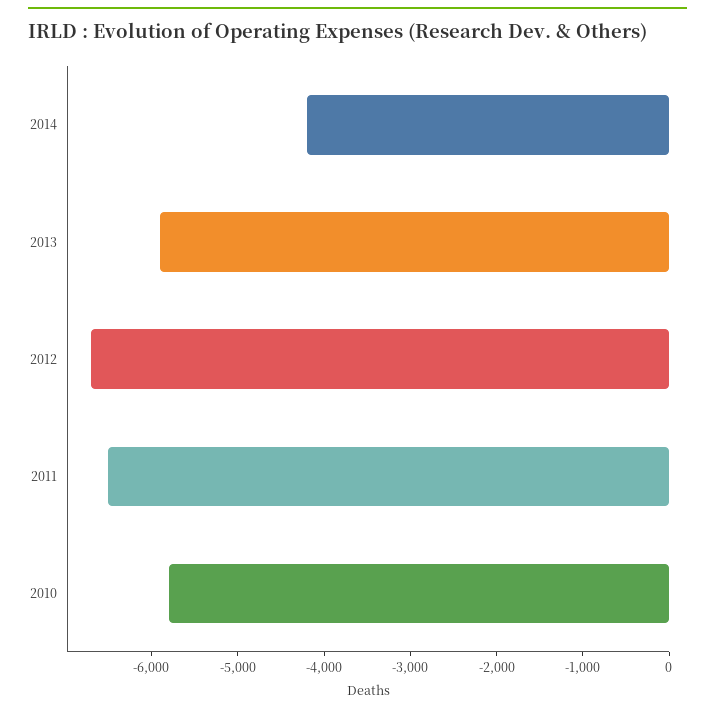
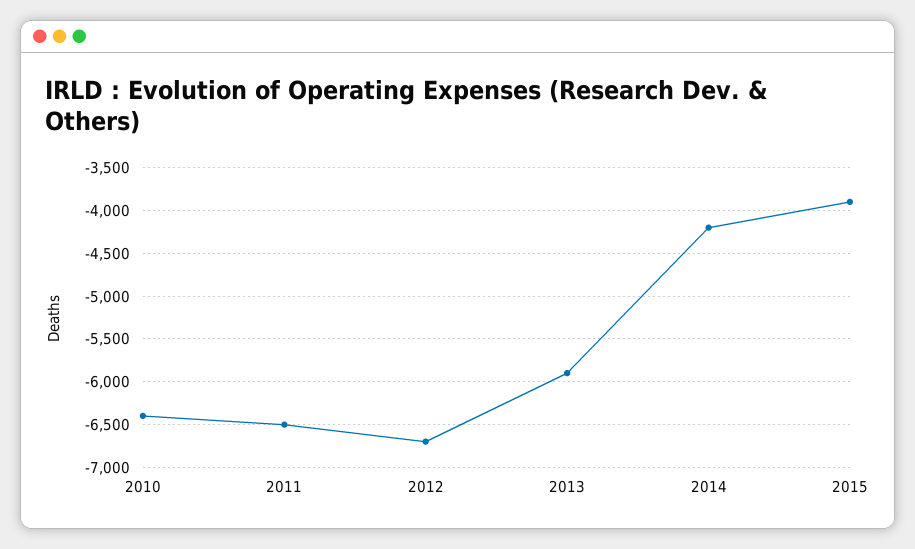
2010: -5800 -> -6400
2015: none -> -3900

